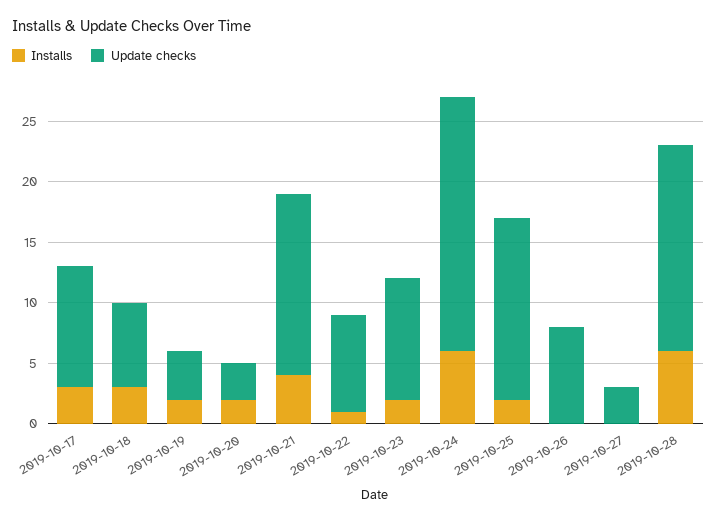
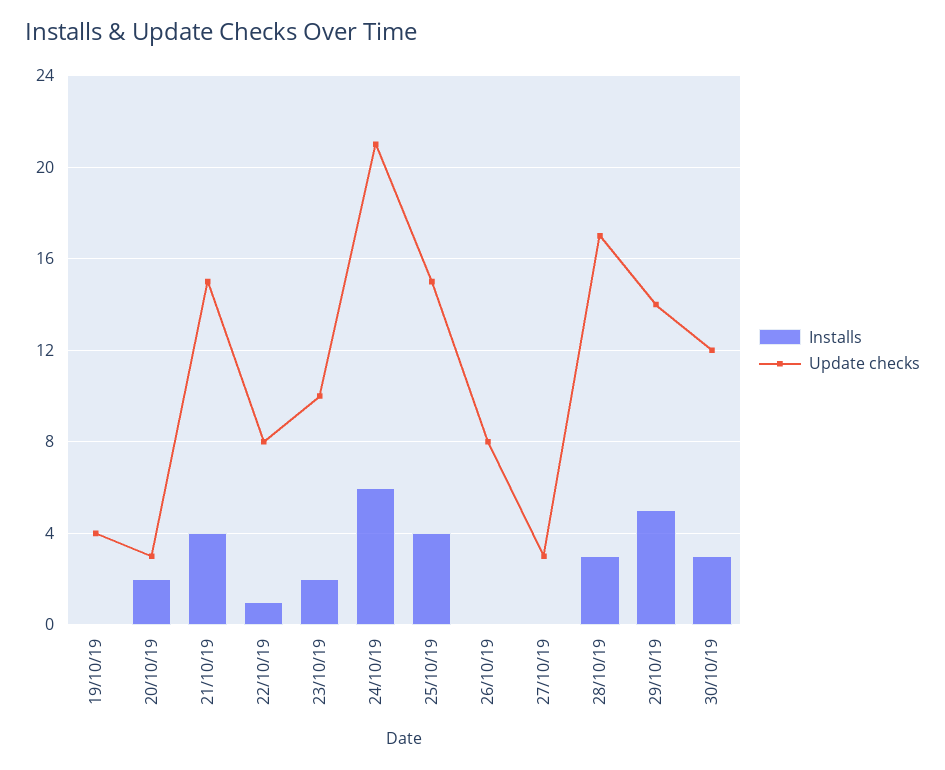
Installs, 2019-10-17: 3 -> none
Update checks, 2019-10-17: 10 -> none
Installs, 2019-10-18: 3 -> none
Update checks, 2019-10-18: 7 -> none
Installs, 2019-10-19: 2 -> 0
Installs, 2019-10-25: 2 -> 4
Installs, 2019-10-28: 6 -> 3
Installs, 29/10/19: none -> 5
Update checks, 29/10/19: none -> 14
Installs, 30/10/19: none -> 3
Update checks, 30/10/19: none -> 12

